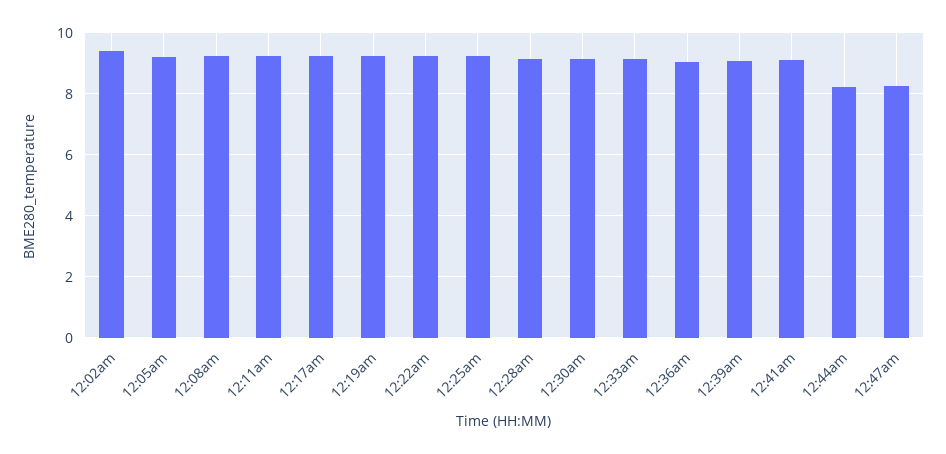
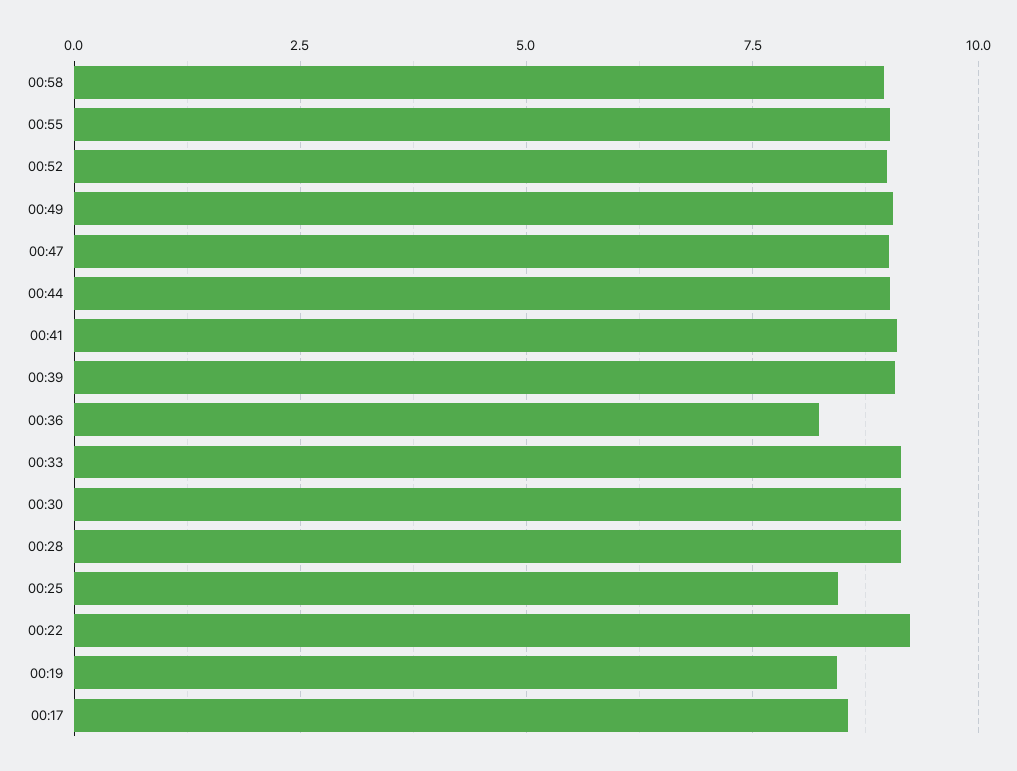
12:02am: 9.4 -> none
12:05am: 9.2 -> none
12:08am: 9.2 -> none
12:11am: 9.2 -> none
12:17am: 9.2 -> 8.5
12:19am: 9.2 -> 8.5
12:25am: 9.2 -> 8.5
12:36am: 9 -> 8.25
12:44am: 8.2 -> 9
12:47am: 8.2 -> 9
00:58: none -> 9
00:55: none -> 9
00:52: none -> 9
00:49: none -> 9

